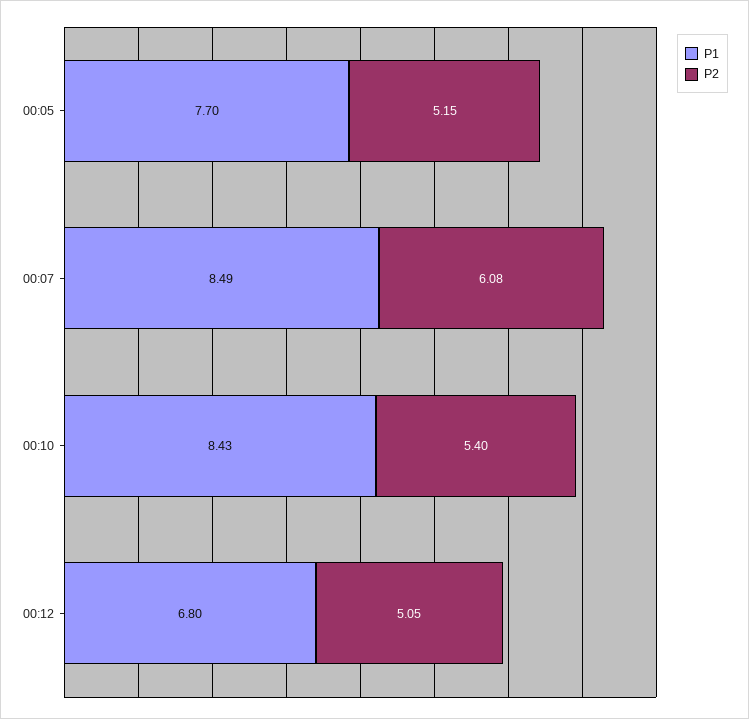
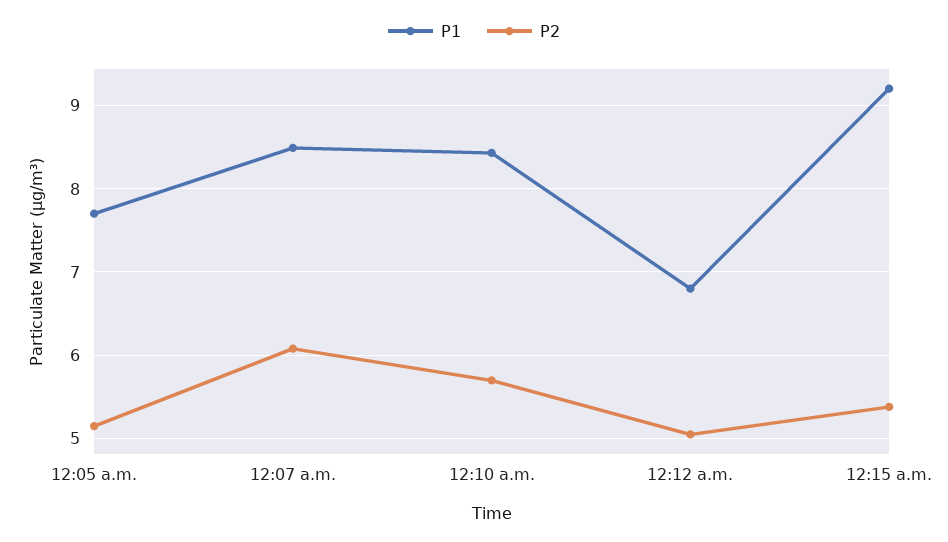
P2, 00:10: 5.4 -> 5.7
P1, 12:15 a.m.: none -> 9.2
P2, 12:15 a.m.: none -> 5.4

